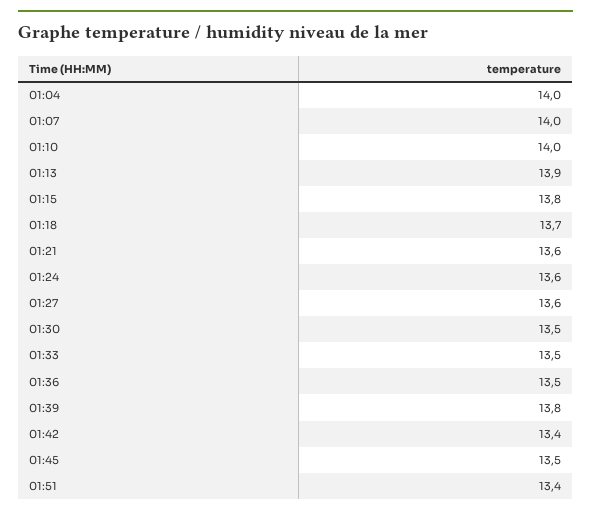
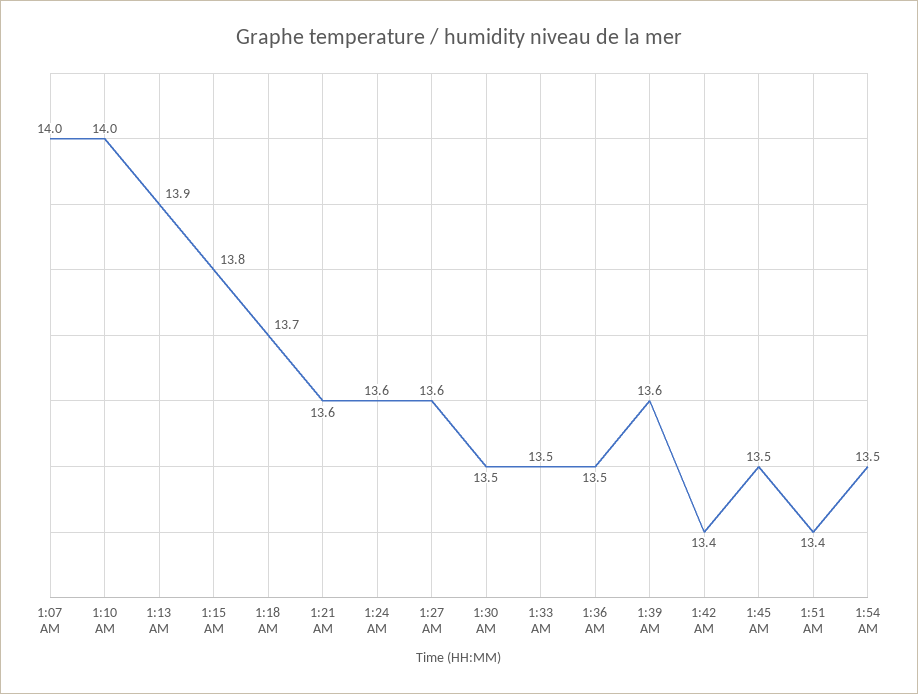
01:04: 14 -> none
01:39: 13.8 -> 13.6
1:54 AM: none -> 13.5

